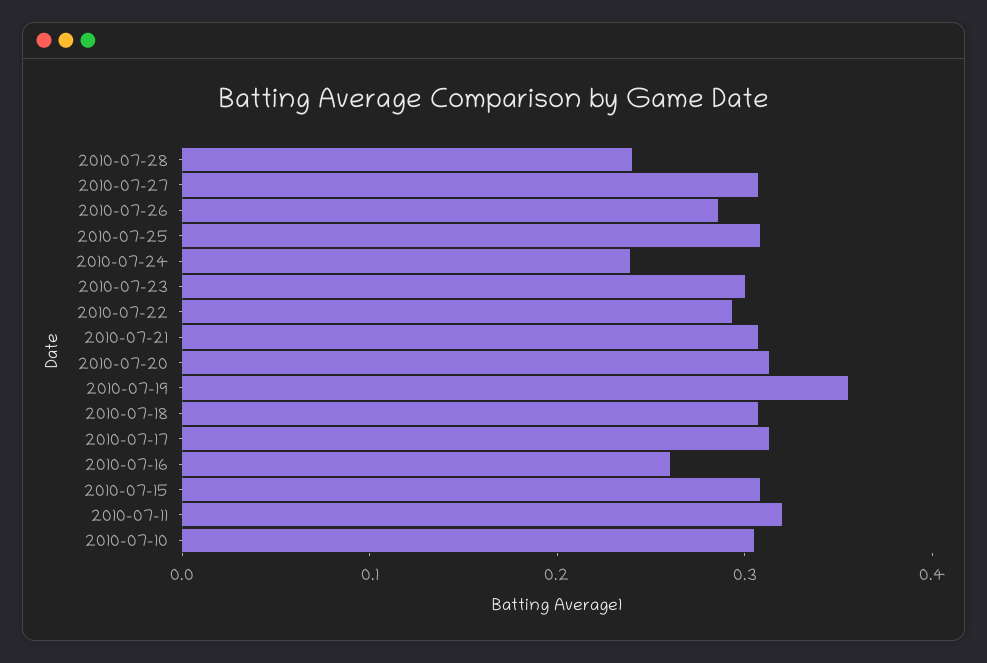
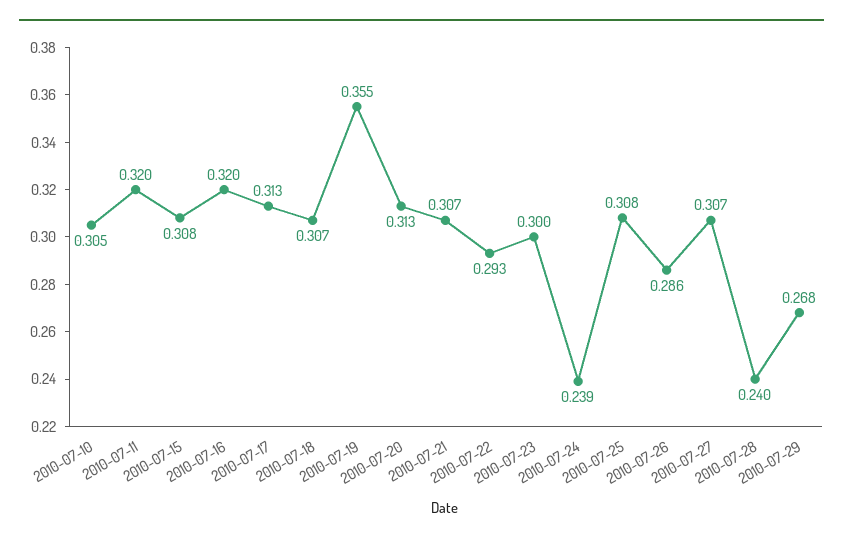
2010-07-16: 0.26 -> 0.32
2010-07-29: none -> 0.268

